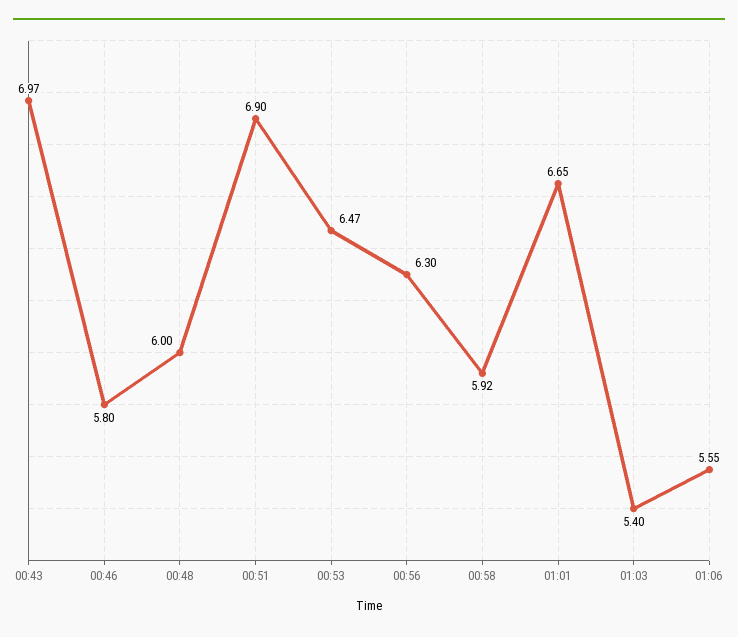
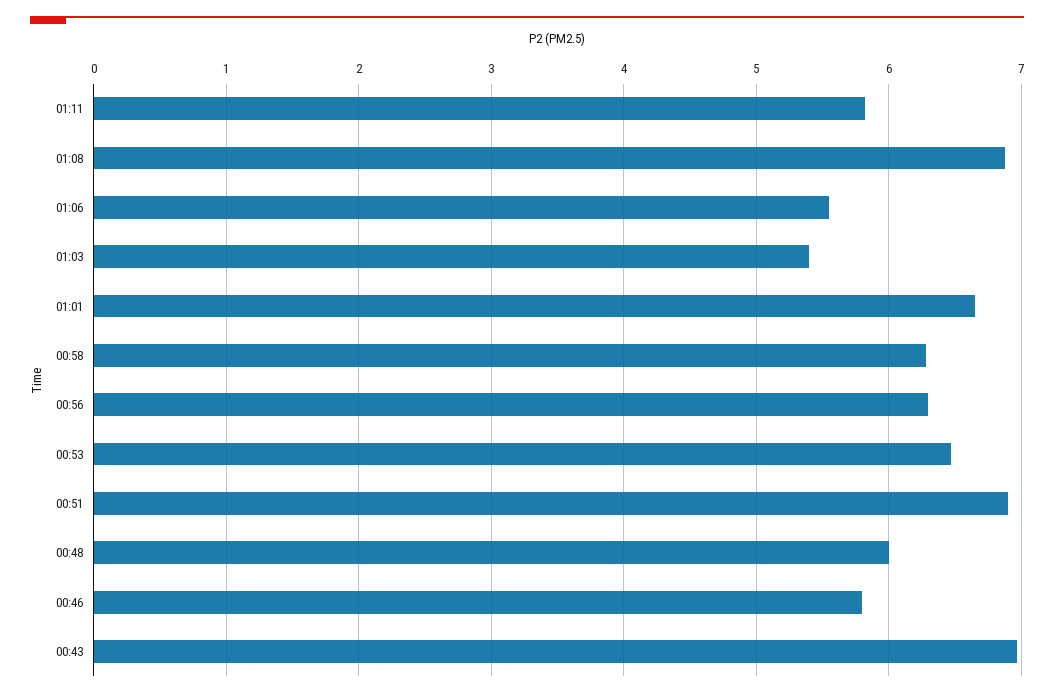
00:58: 5.92 -> 6.3
01:11: none -> 5.8
01:08: none -> 6.9

